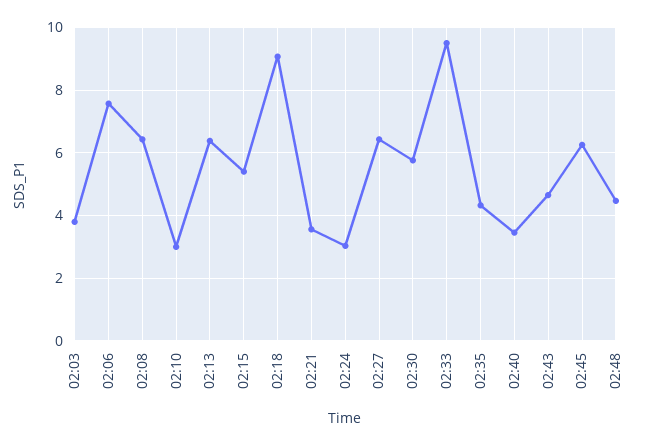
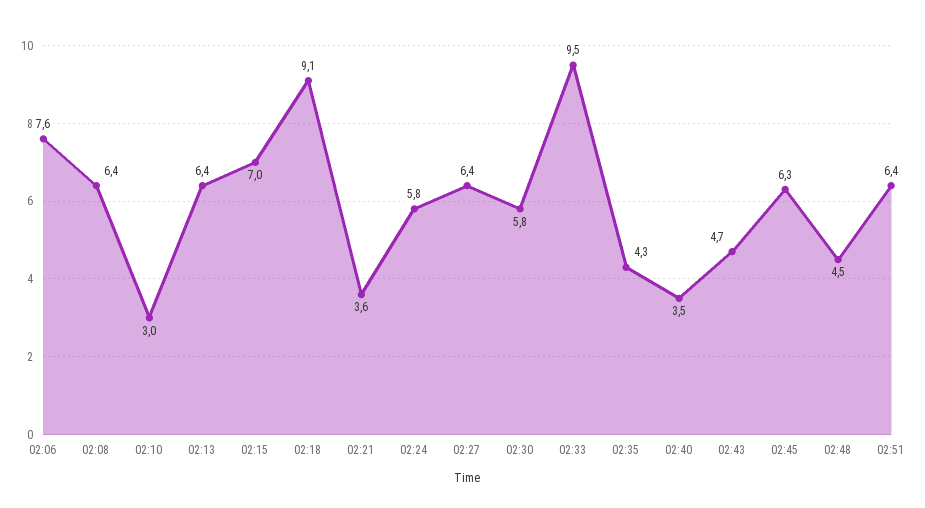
02:03: 3.8 -> none
02:15: 5.4 -> 7
02:24: 3 -> 5.8
02:51: none -> 6.4

